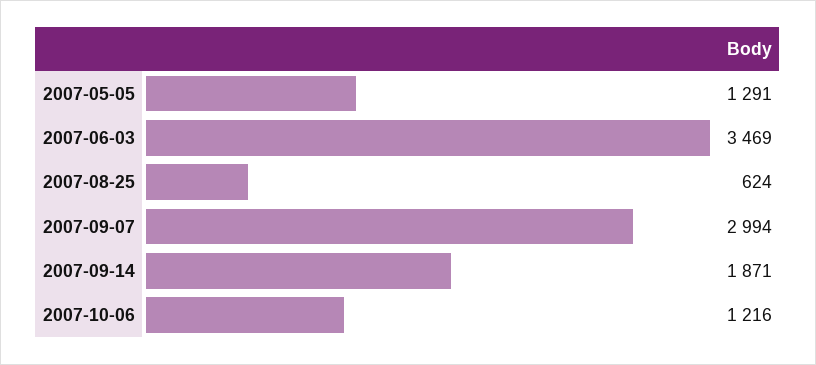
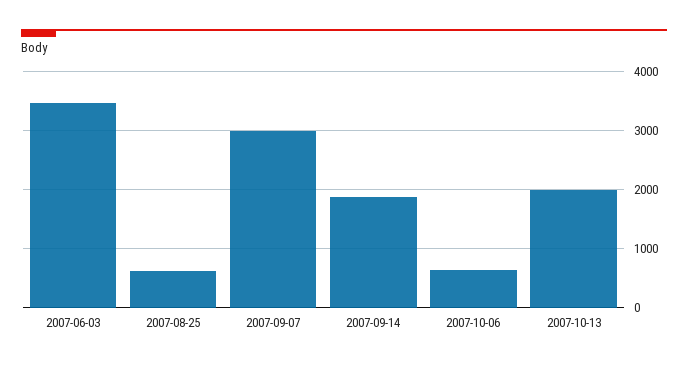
2007-05-05: 1291 -> none
2007-10-06: 1216 -> 600
2007-10-13: none -> 2000

